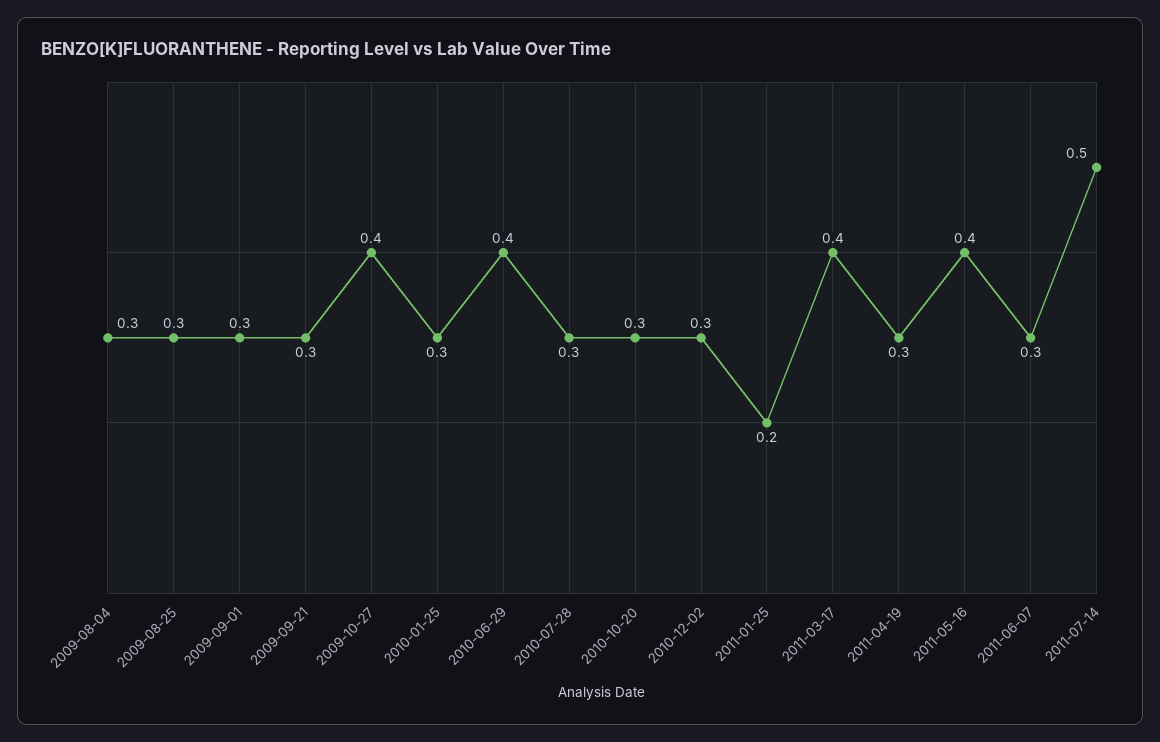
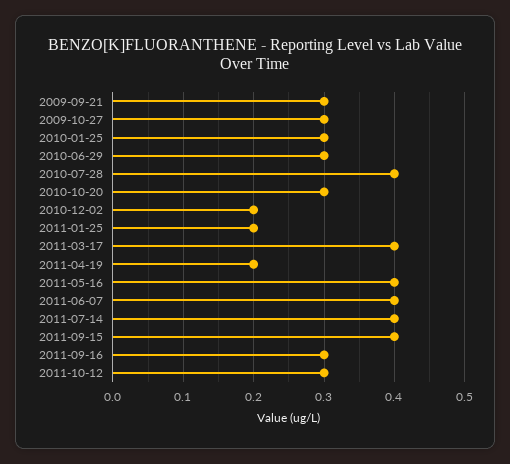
2009-08-04: 0.3 -> none
2009-08-25: 0.3 -> none
2009-09-01: 0.3 -> none
2009-10-27: 0.4 -> 0.3
2010-06-29: 0.4 -> 0.3
2010-07-28: 0.3 -> 0.4
2010-12-02: 0.3 -> 0.2
2011-04-19: 0.3 -> 0.2
2011-06-07: 0.3 -> 0.4
2011-07-14: 0.5 -> 0.4
2011-09-15: none -> 0.4
2011-09-16: none -> 0.3
2011-10-12: none -> 0.3

